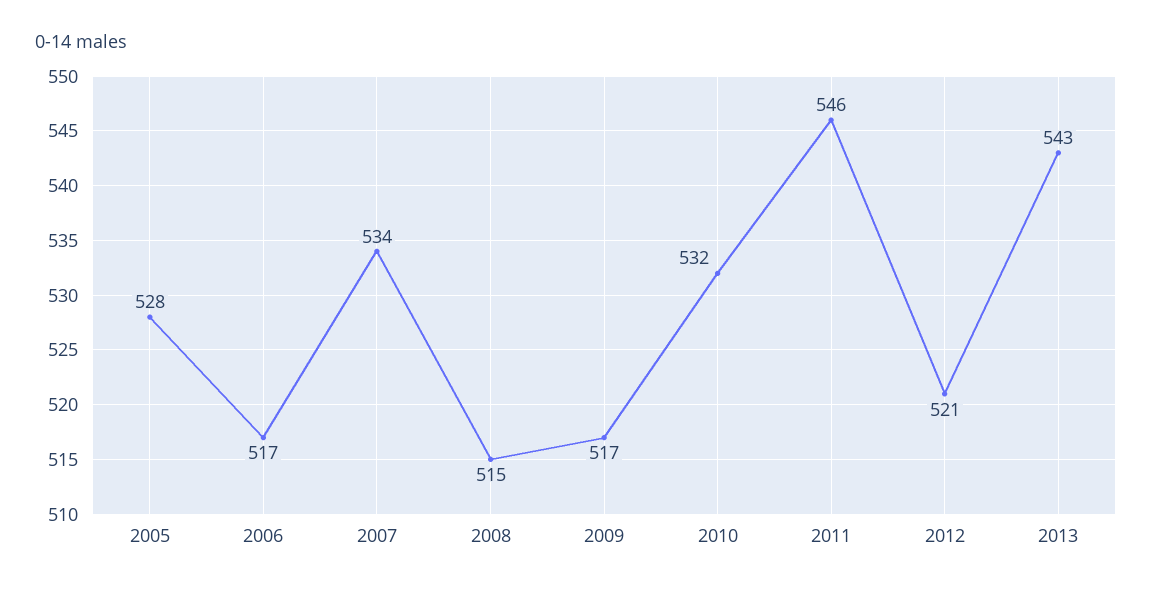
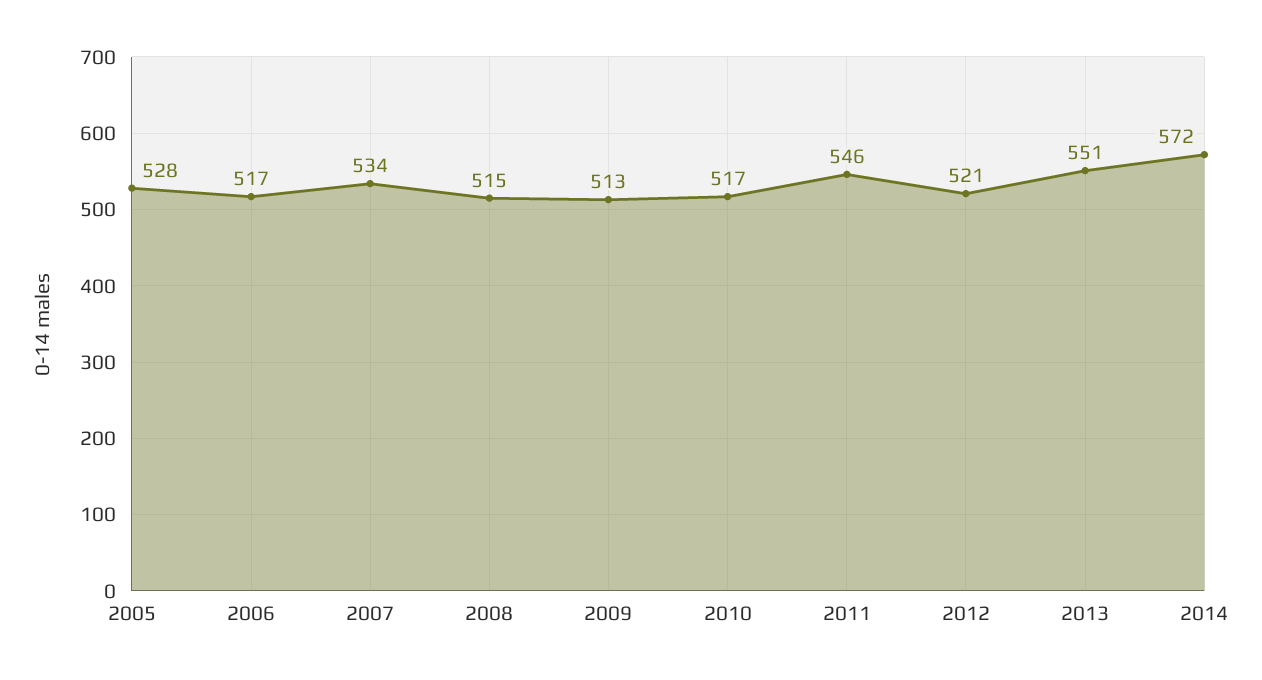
2009: 517 -> 513
2010: 532 -> 517
2013: 543 -> 551
2014: none -> 572

